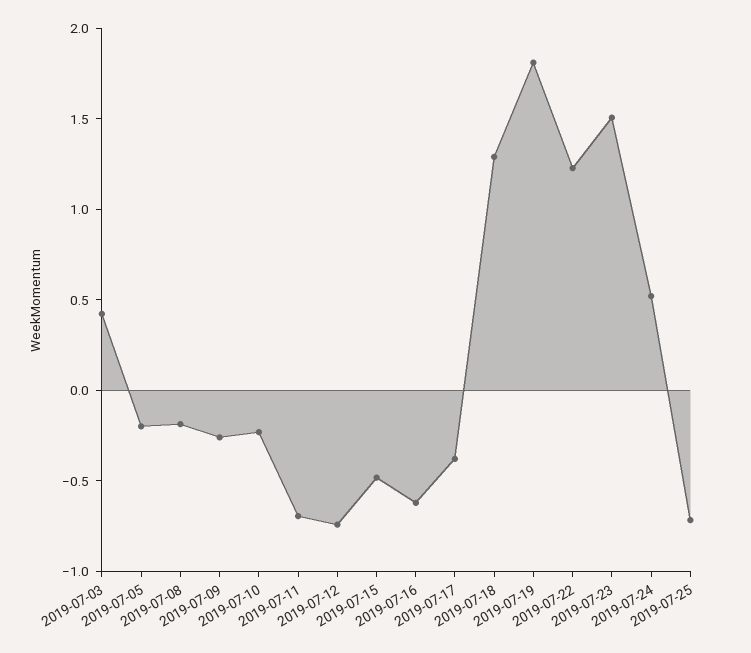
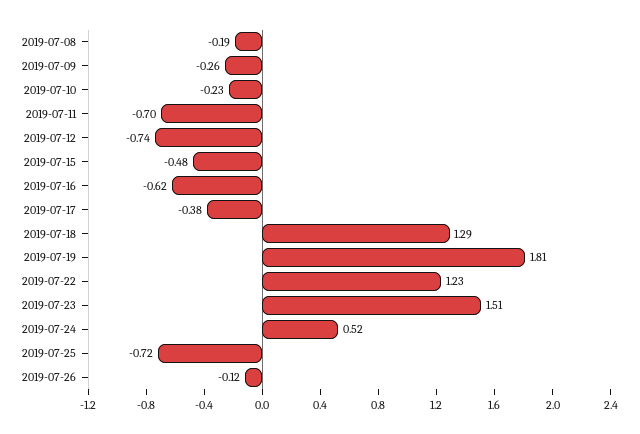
2019-07-03: 0.4 -> none
2019-07-05: -0.2 -> none
2019-07-26: none -> -0.12

